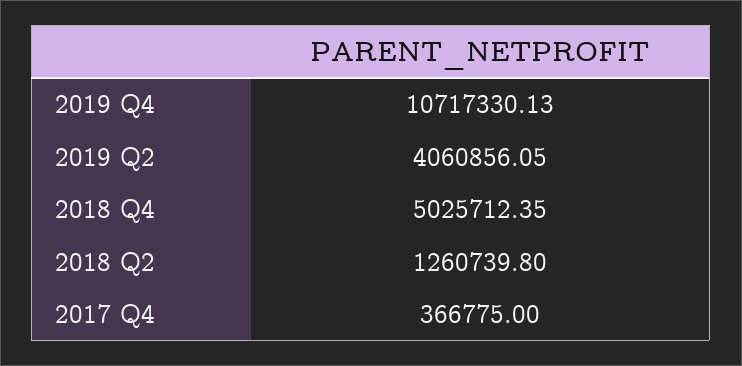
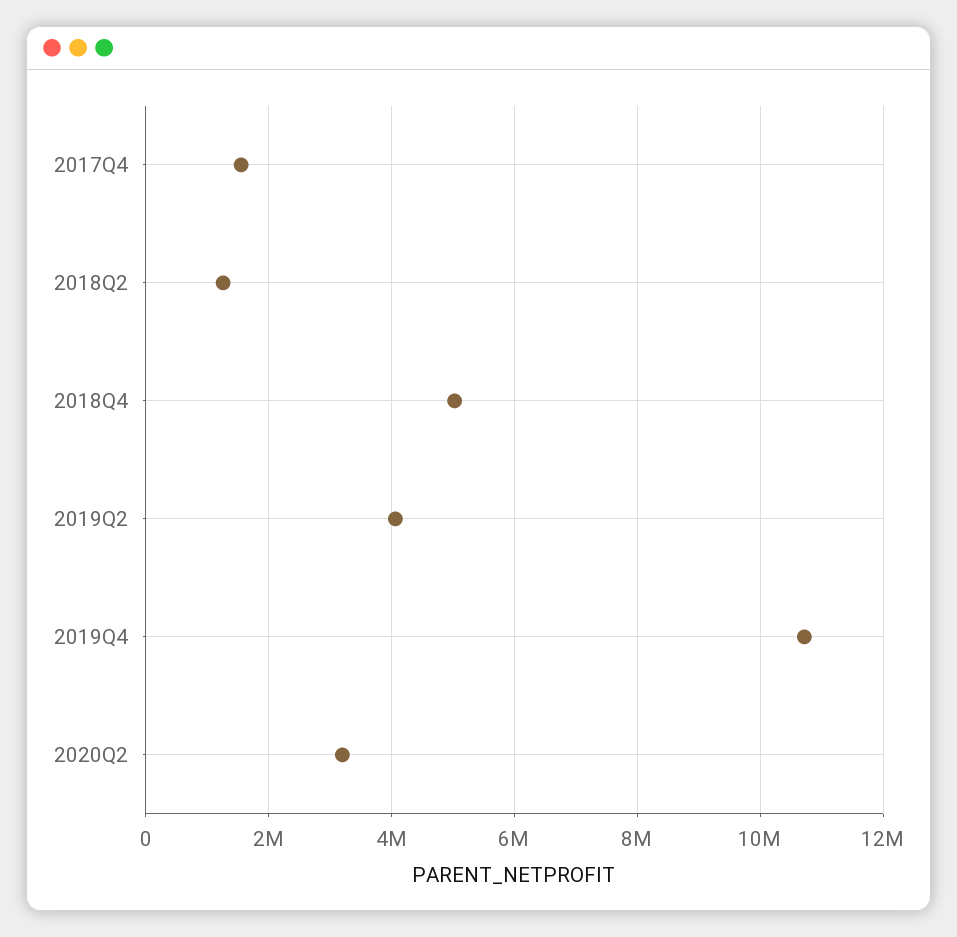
2017 Q4: 366775 -> 1600000
2020Q2: none -> 3200000

